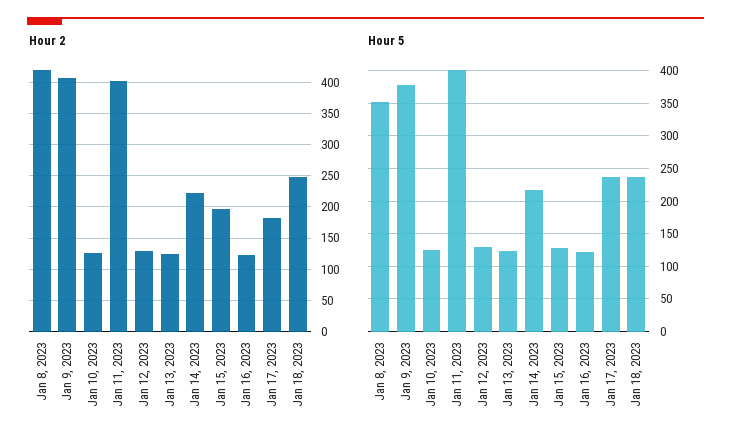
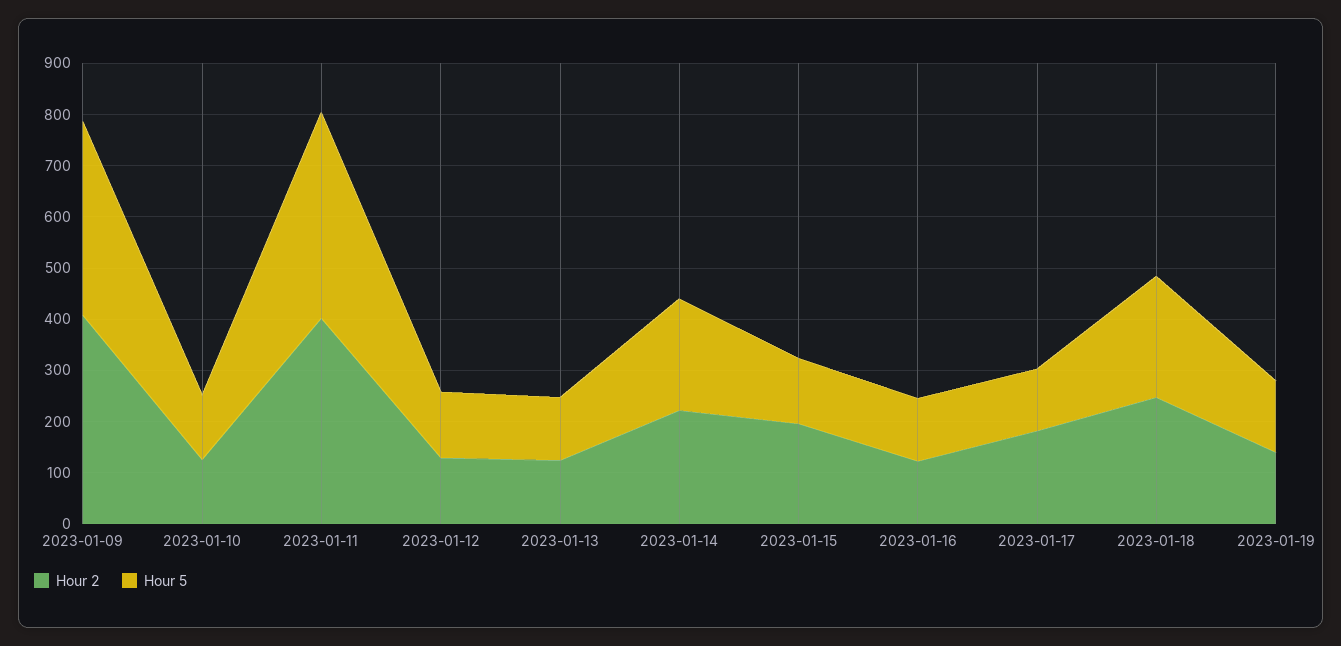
Hour 2, Jan 8, 2023: 420 -> none
Hour 5, Jan 8, 2023: 350 -> none
Hour 5, Jan 17, 2023: 240 -> 120
Hour 2, 2023-01-19: none -> 140
Hour 5, 2023-01-19: none -> 140

